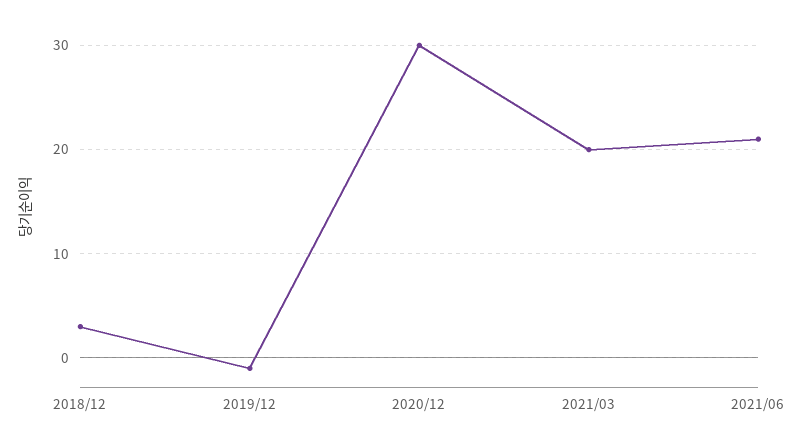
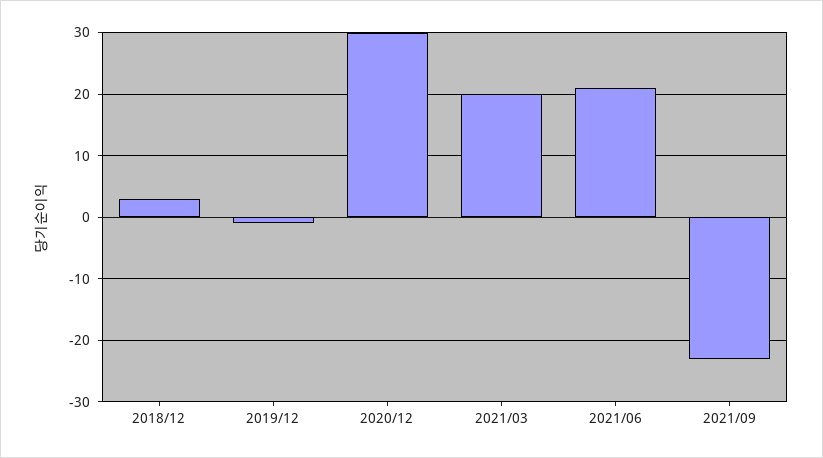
2021/09: none -> -23

